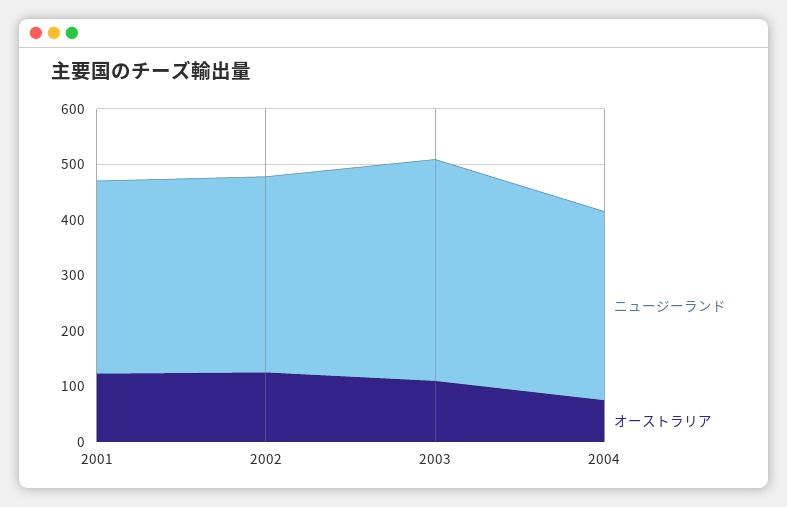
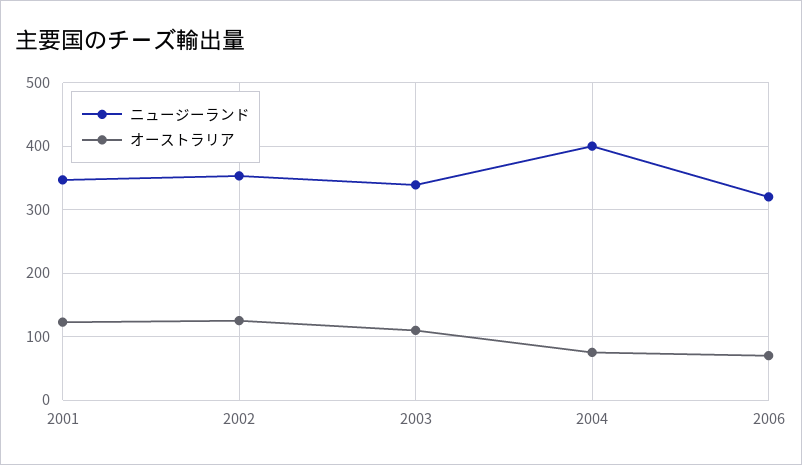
ニュージーランド, 2003: 400 -> 340
ニュージーランド, 2004: 340 -> 400
ニュージーランド, 2006: none -> 320
オーストラリア, 2006: none -> 70

